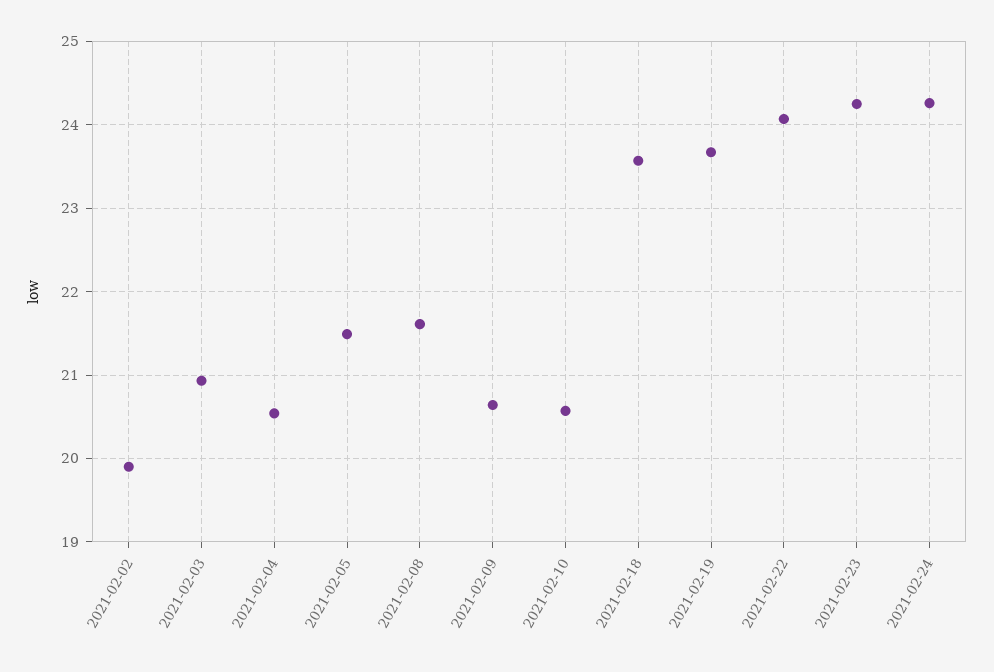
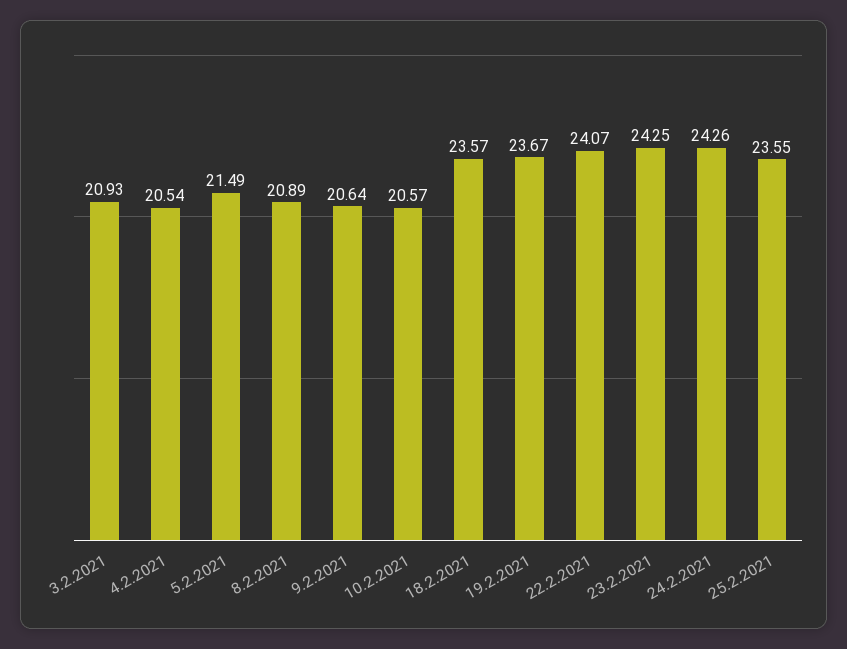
2021-02-02: 19.9 -> none
2021-02-08: 21.6 -> 20.89
25.2.2021: none -> 23.55

